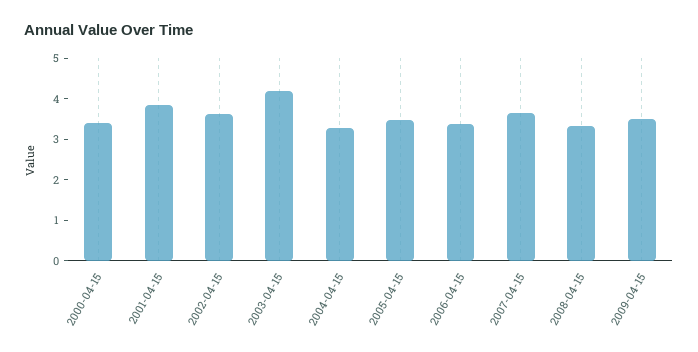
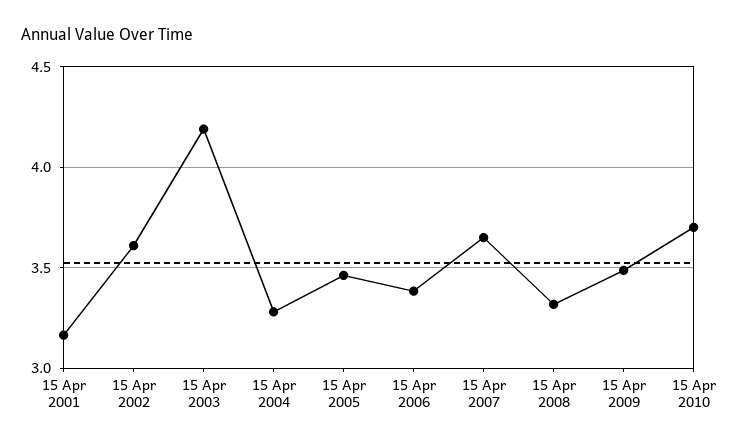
2000-04-15: 3.4 -> none
2001-04-15: 3.8 -> 3.15
15 Apr 2010: none -> 3.7

